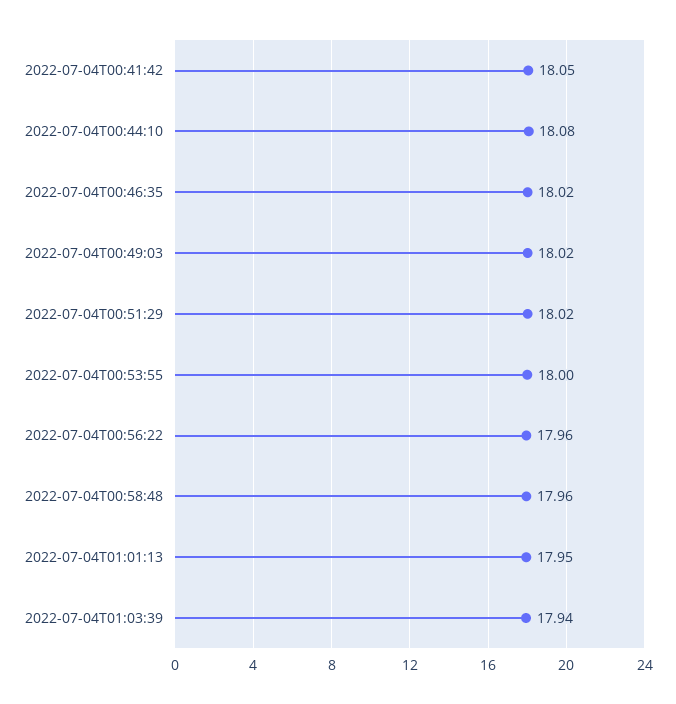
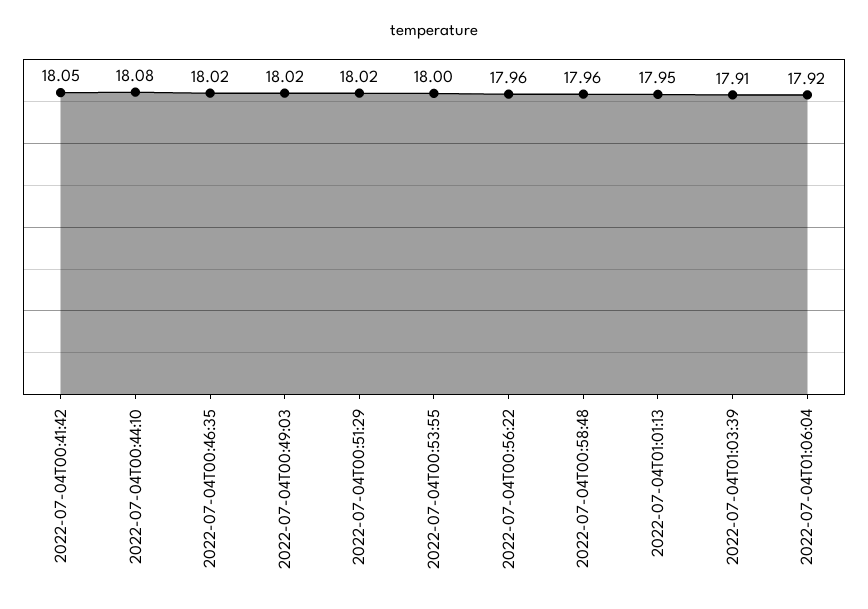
2022-07-04T01:03:39: 17.94 -> 17.91
2022-07-04T01:06:04: none -> 17.92

